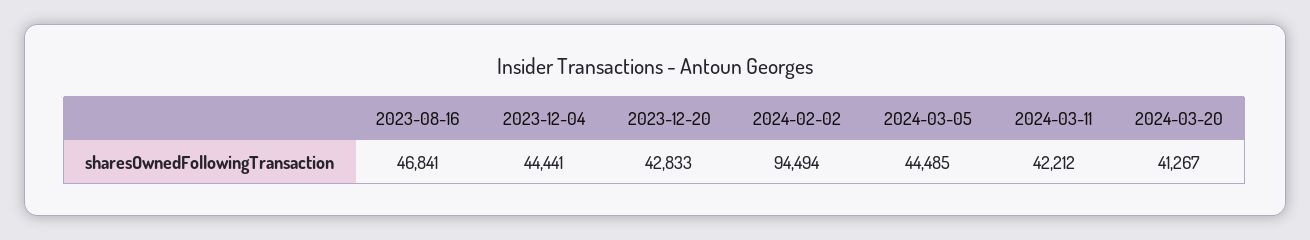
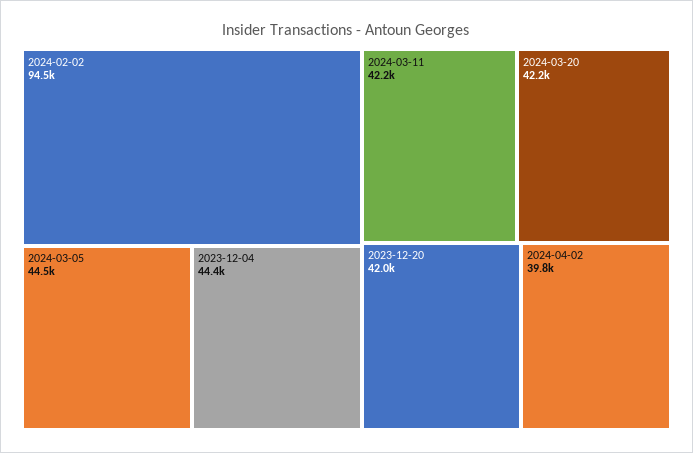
2023-08-16: 46841 -> none
2023-12-20: 42833 -> 42000
2024-03-20: 41267 -> 42200
2024-04-02: none -> 39800

